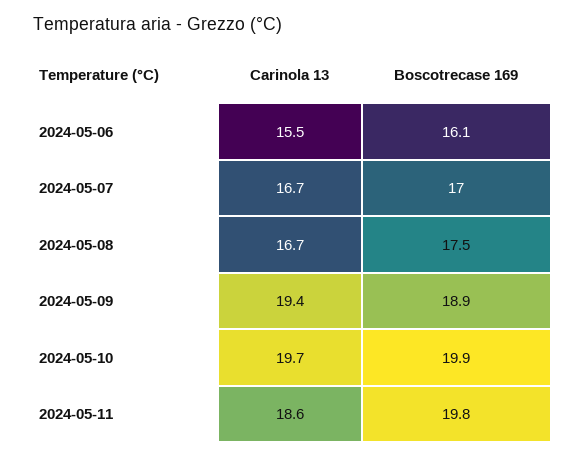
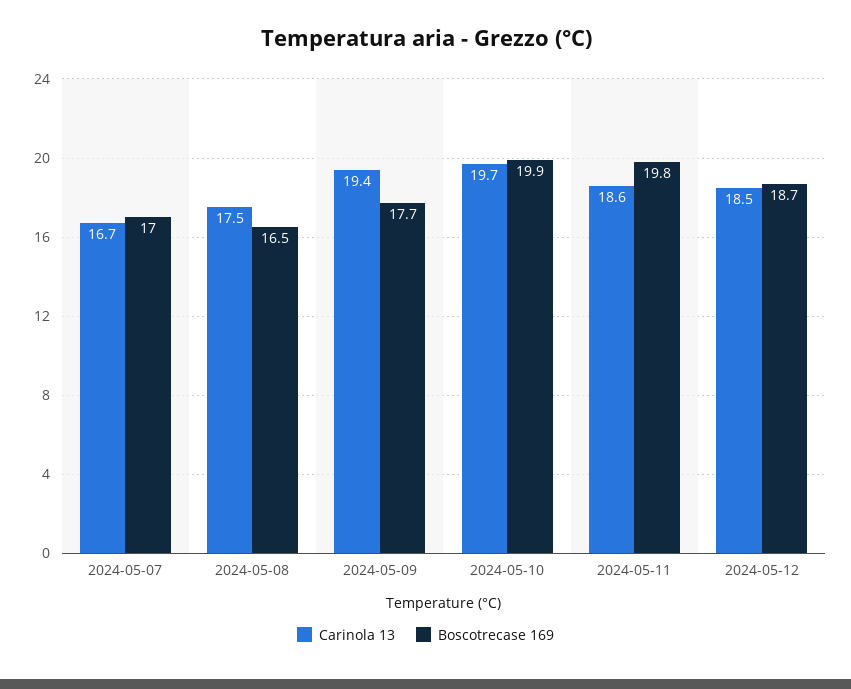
Carinola 13, 2024-05-06: 15.5 -> none
Boscotrecase 169, 2024-05-06: 16.1 -> none
Carinola 13, 2024-05-08: 16.7 -> 17.5
Boscotrecase 169, 2024-05-08: 17.5 -> 16.5
Boscotrecase 169, 2024-05-09: 18.9 -> 17.7
Carinola 13, 2024-05-12: none -> 18.5
Boscotrecase 169, 2024-05-12: none -> 18.7

